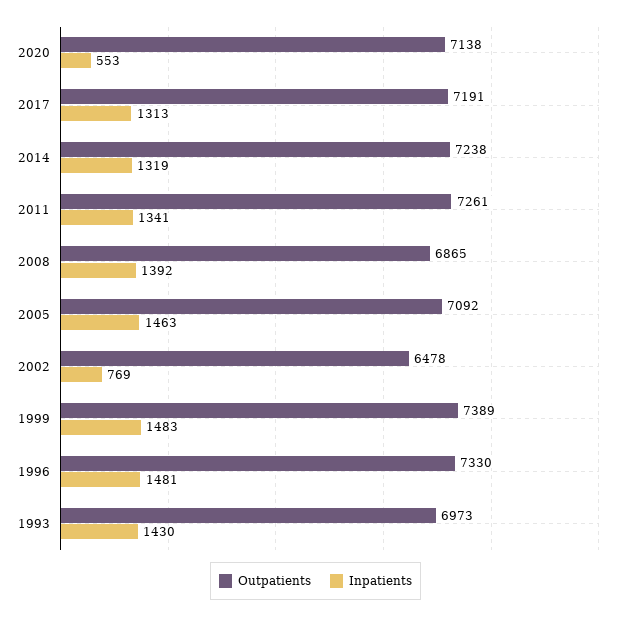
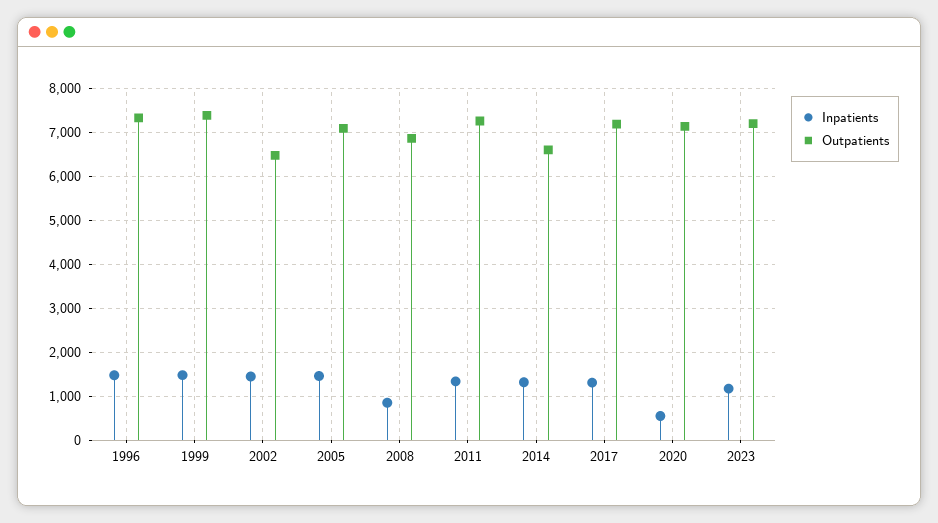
Outpatients, 2014: 7238 -> 6600
Inpatients, 2008: 1392 -> 800
Inpatients, 2002: 769 -> 1400
Outpatients, 1993: 6973 -> none
Inpatients, 1993: 1430 -> none
Inpatients, 2023: none -> 1200
Outpatients, 2023: none -> 7200

